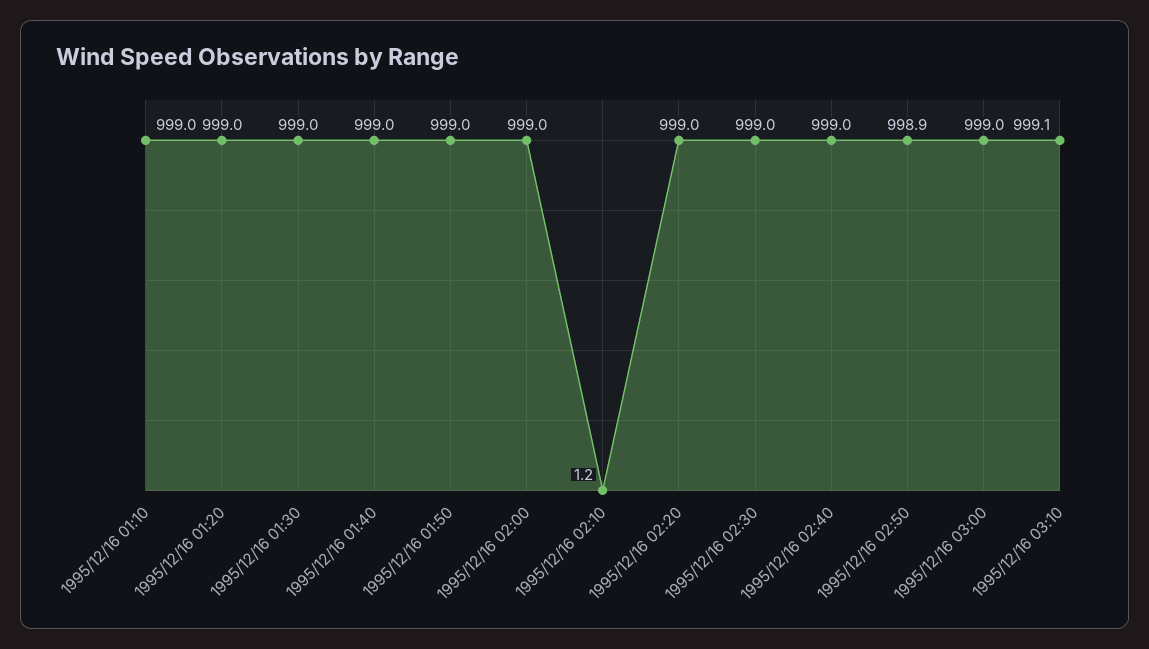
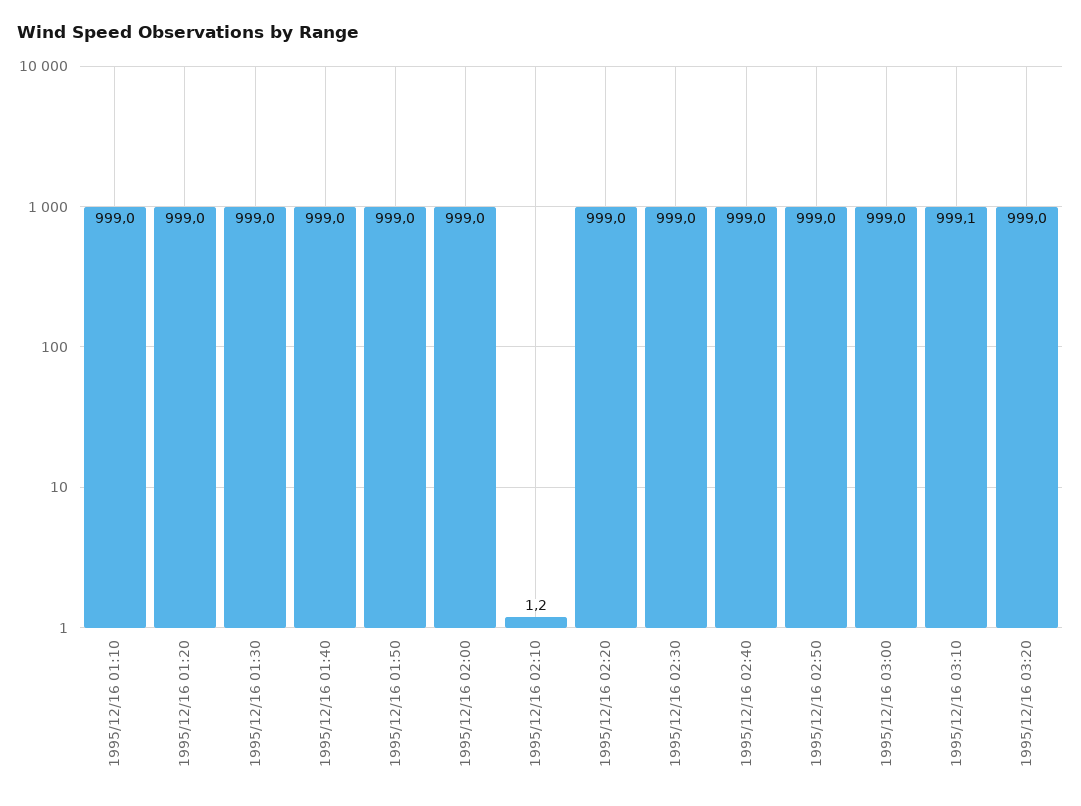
1995/12/16 02:50: 998.9 -> 999
1995/12/16 03:20: none -> 999

